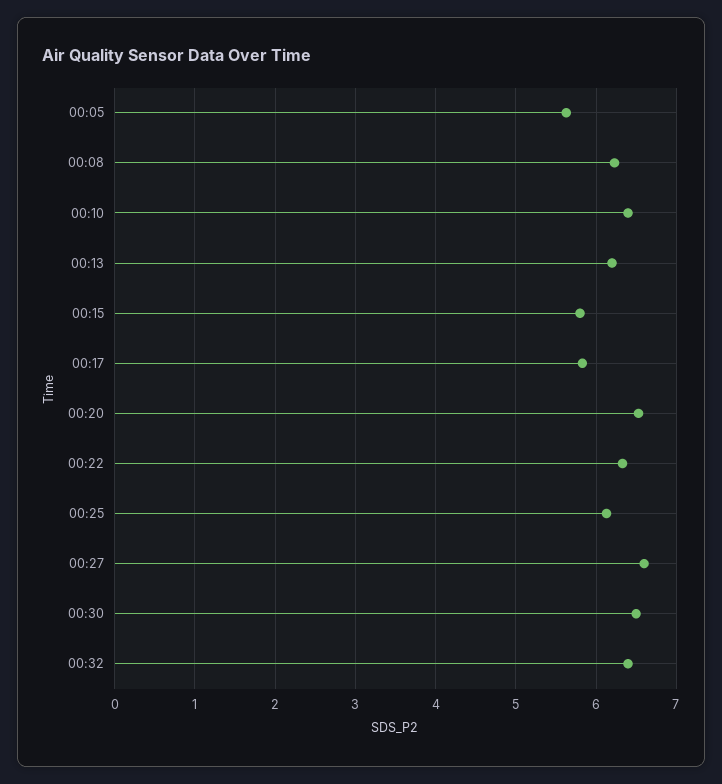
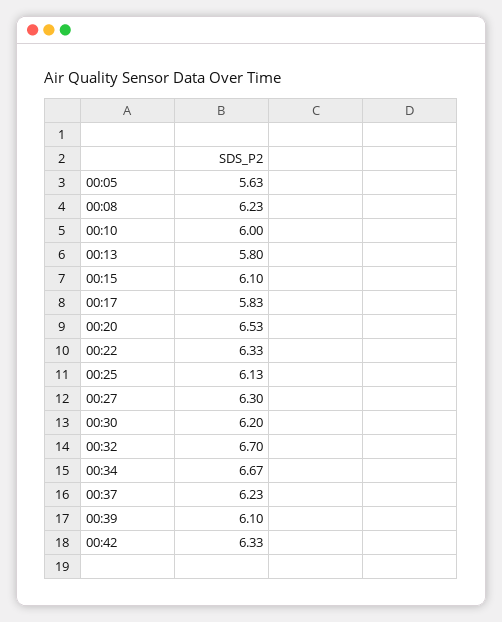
00:10: 6.4 -> 6
00:13: 6.2 -> 5.8
00:15: 5.8 -> 6.1
00:27: 6.6 -> 6.3
00:30: 6.5 -> 6.2
00:32: 6.4 -> 6.7
00:34: none -> 6.67
00:37: none -> 6.23
00:39: none -> 6.1
00:42: none -> 6.33

